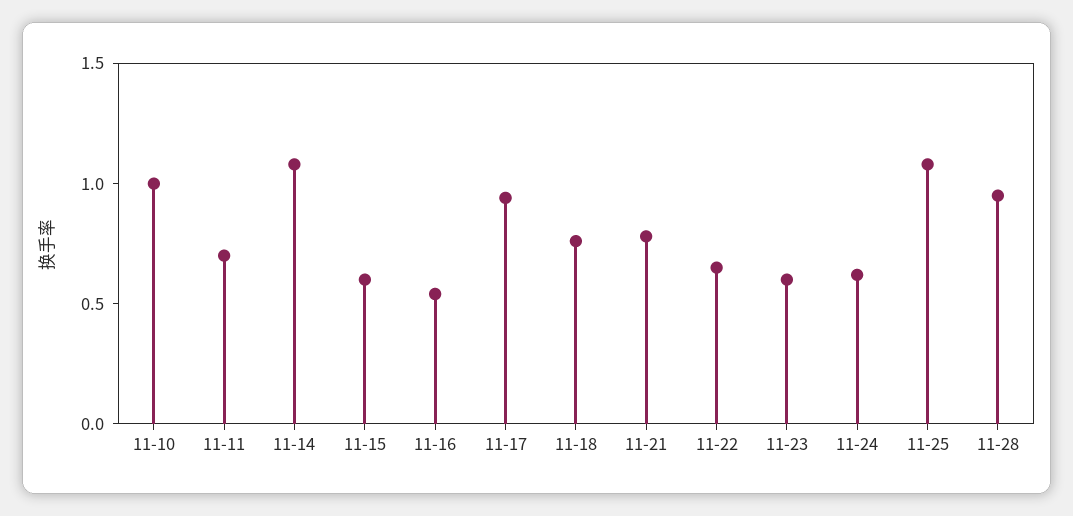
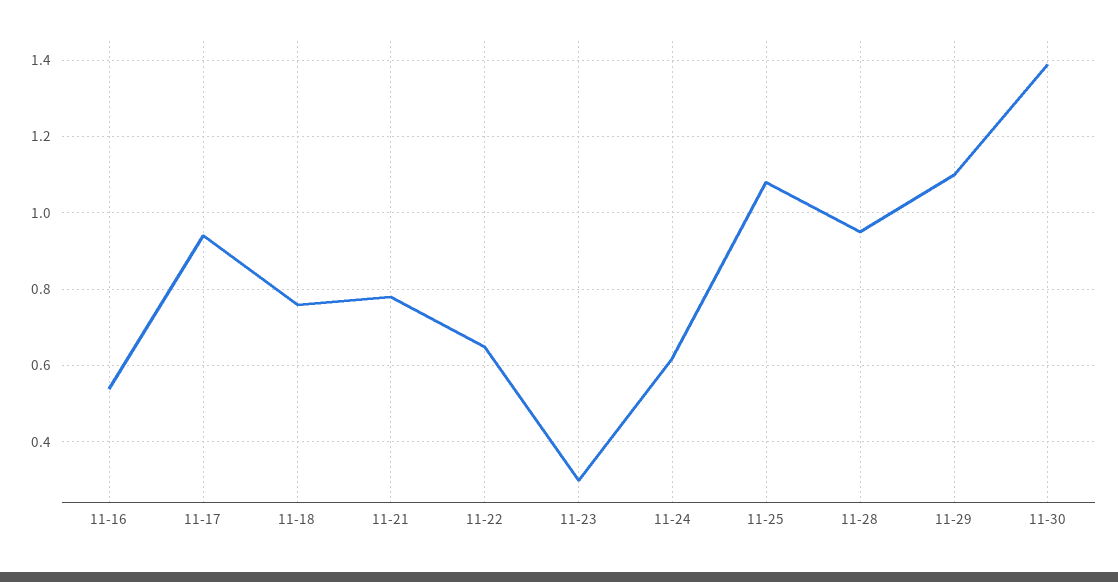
11-10: 1 -> none
11-11: 0.7 -> none
11-14: 1.1 -> none
11-15: 0.6 -> none
11-23: 0.6 -> 0.3
11-29: none -> 1.1
11-30: none -> 1.4

